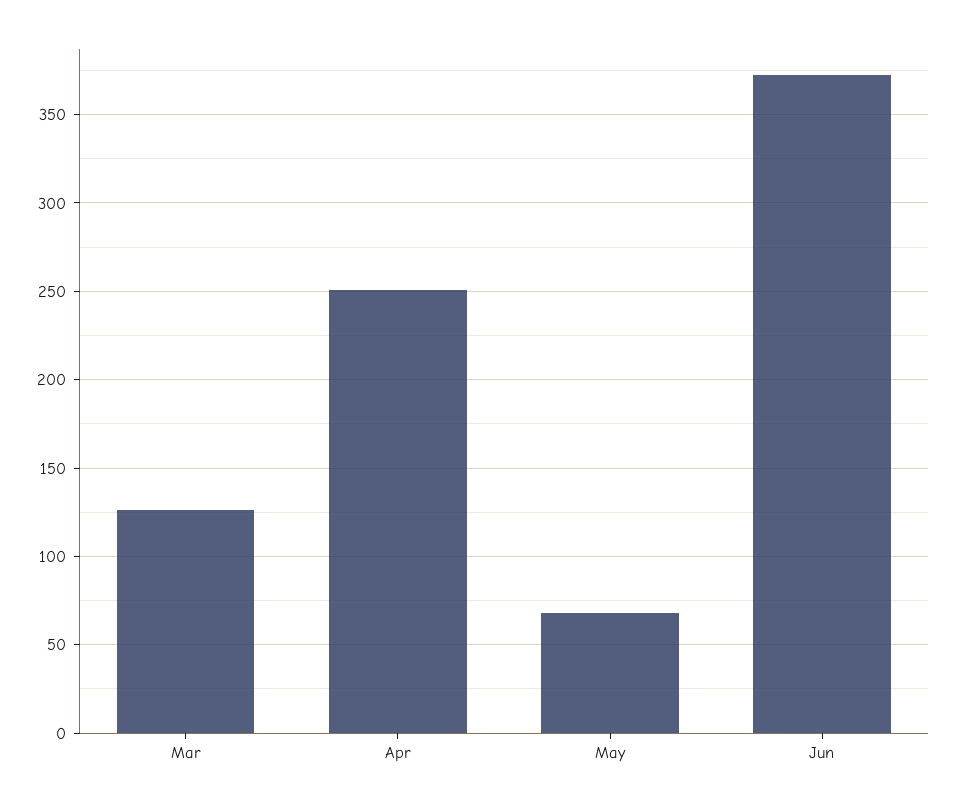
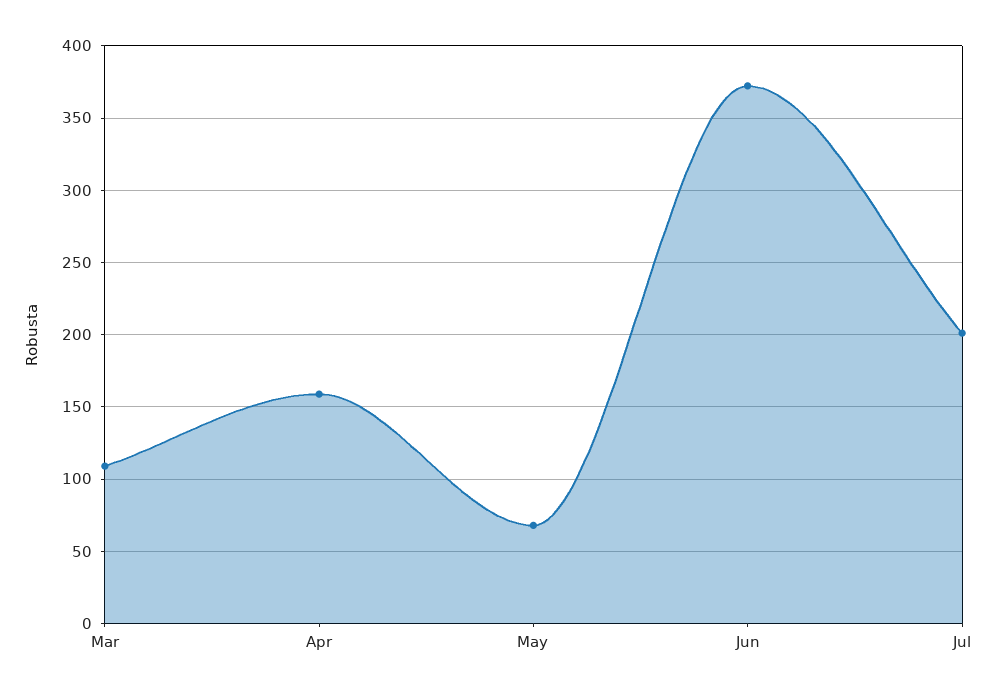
Mar: 125 -> 110
Apr: 250 -> 160
Jul: none -> 200

